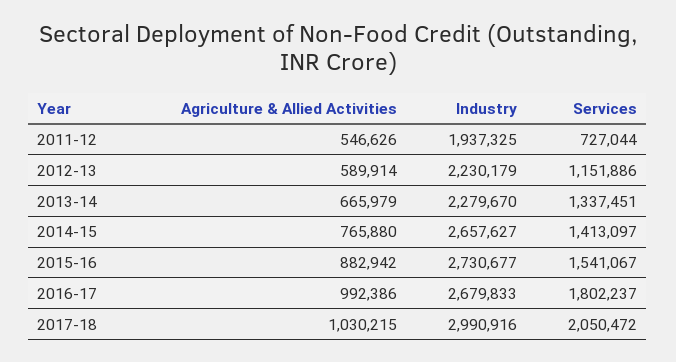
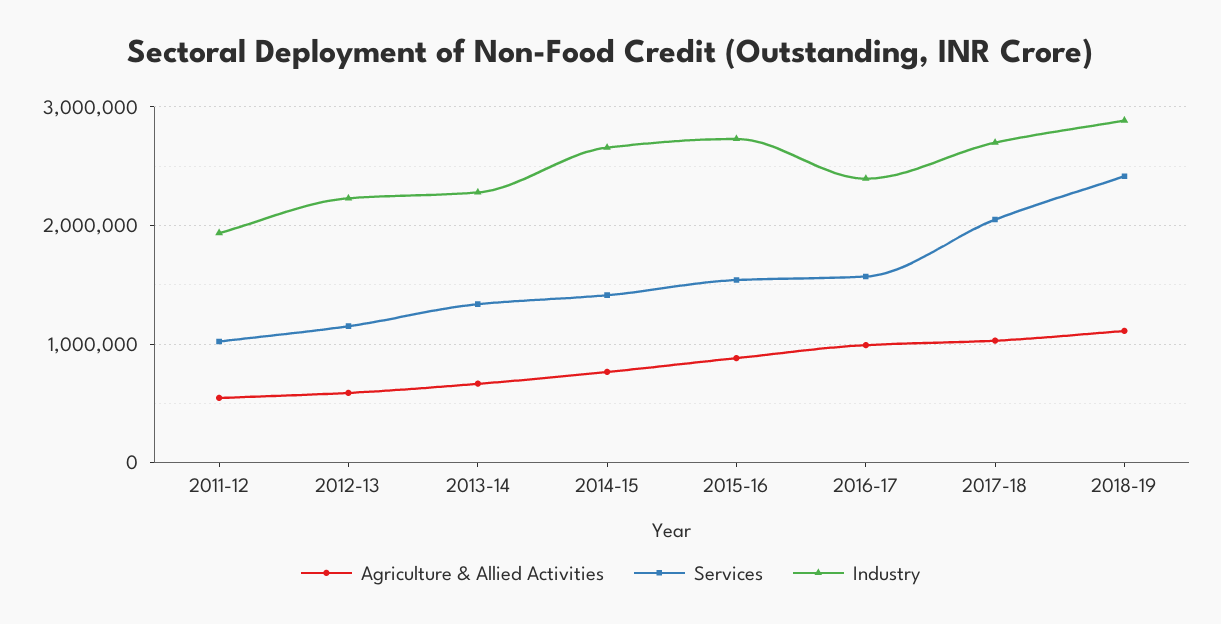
Services, 2011-12: 727044 -> 1000000
Industry, 2016-17: 2679833 -> 2400000
Services, 2016-17: 1802237 -> 1600000
Industry, 2017-18: 2990916 -> 2700000
Agriculture & Allied Activities, 2018-19: none -> 1100000
Services, 2018-19: none -> 2400000
Industry, 2018-19: none -> 2900000

